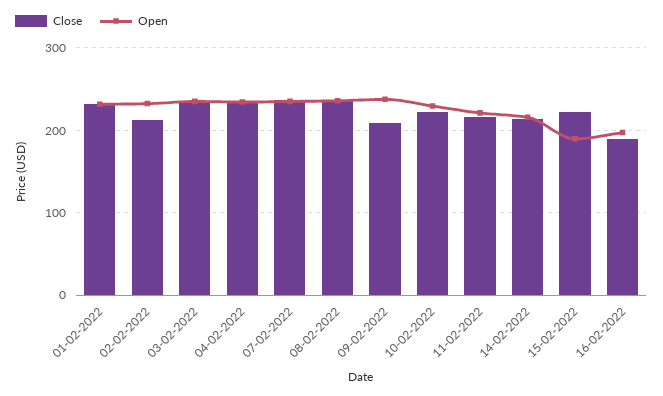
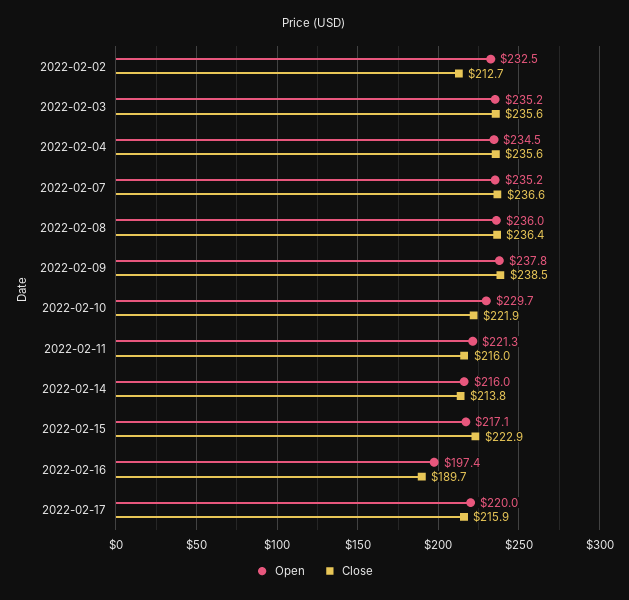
Close, 01-02-2022: 230 -> none
Open, 01-02-2022: 230 -> none
Close, 09-02-2022: 210 -> 238.5
Open, 15-02-2022: 190 -> 217.1
Open, 2022-02-17: none -> 220
Close, 2022-02-17: none -> 215.9

